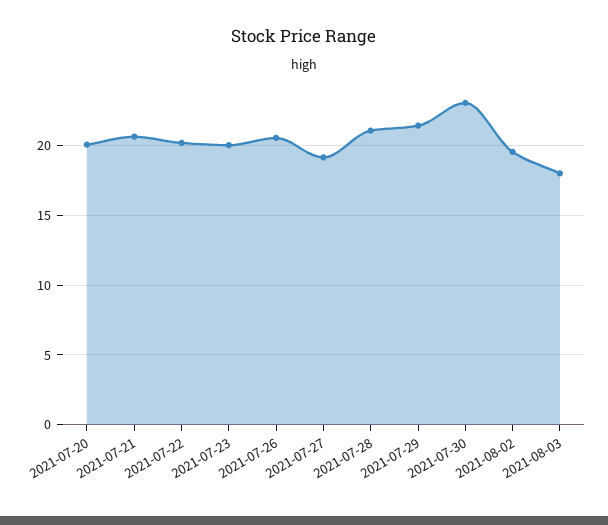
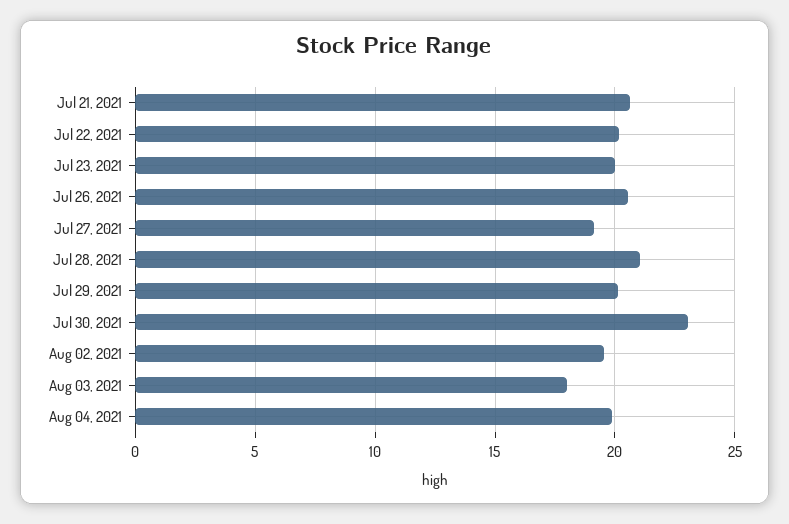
2021-07-20: 20 -> none
2021-07-29: 21.5 -> 20
Aug 04, 2021: none -> 20

